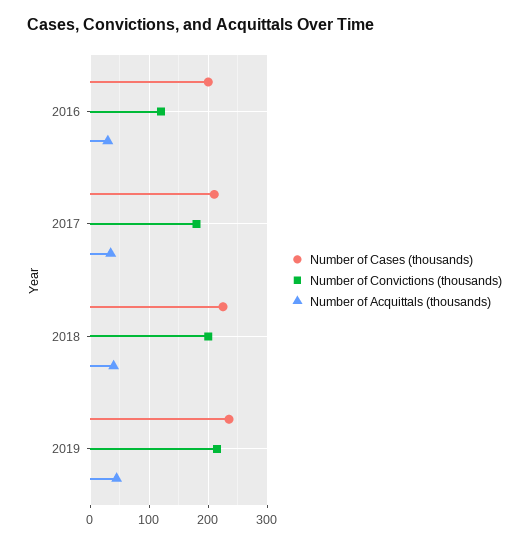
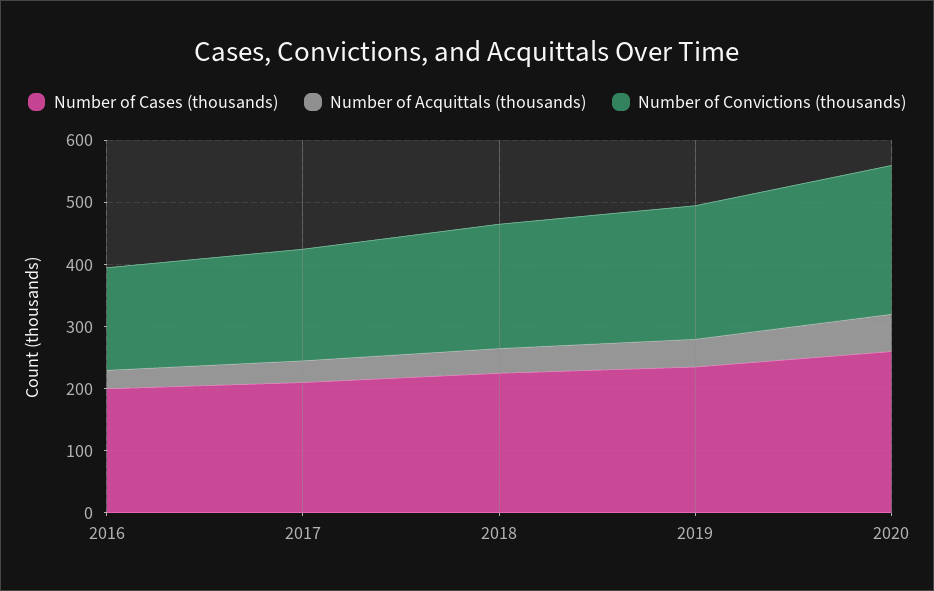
Number of Convictions (thousands), 2016: 120 -> 160
Number of Cases (thousands), 2020: none -> 260
Number of Acquittals (thousands), 2020: none -> 60
Number of Convictions (thousands), 2020: none -> 240

